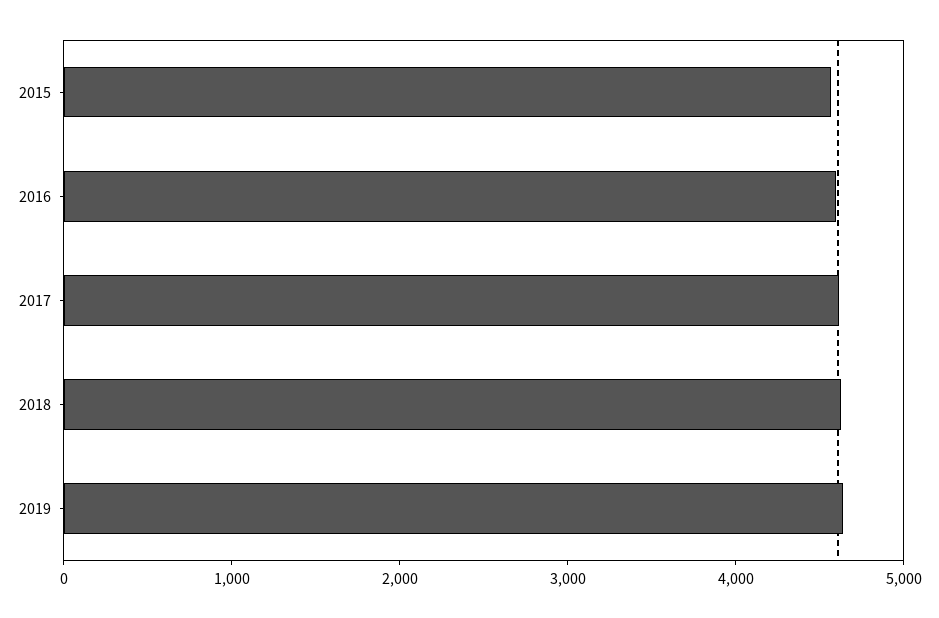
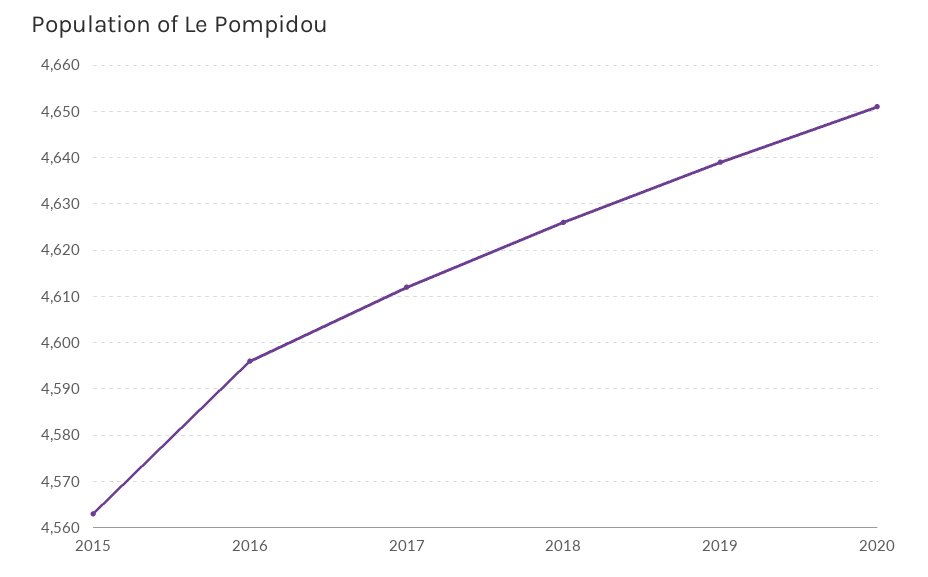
2020: none -> 4650

